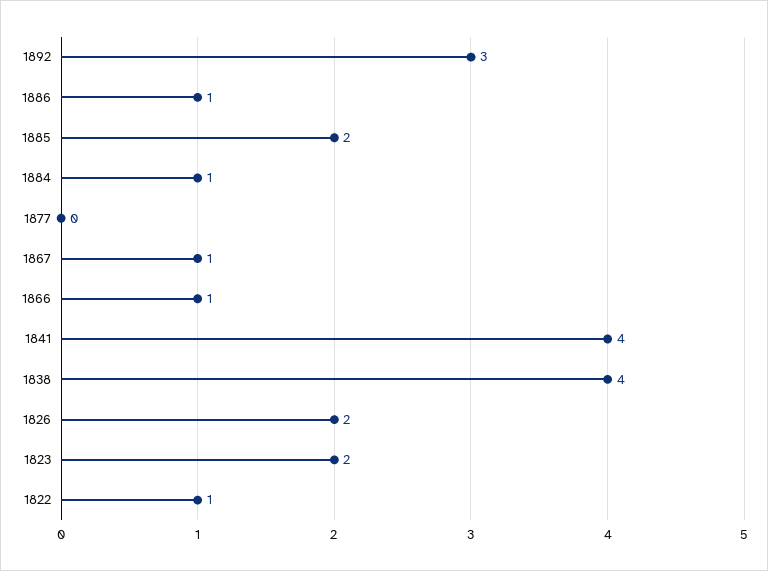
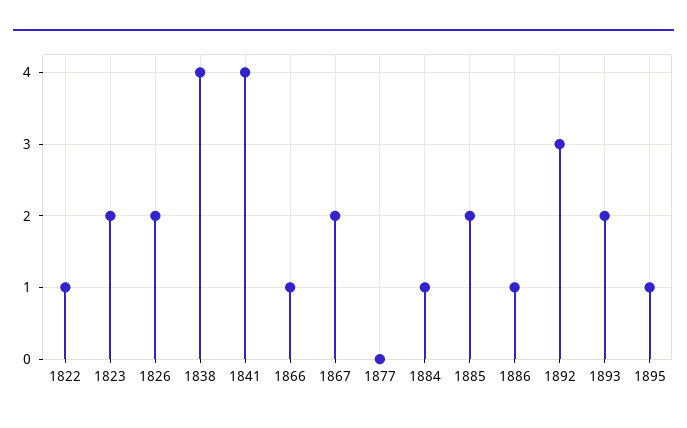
1867: 1 -> 2
1893: none -> 2
1895: none -> 1

